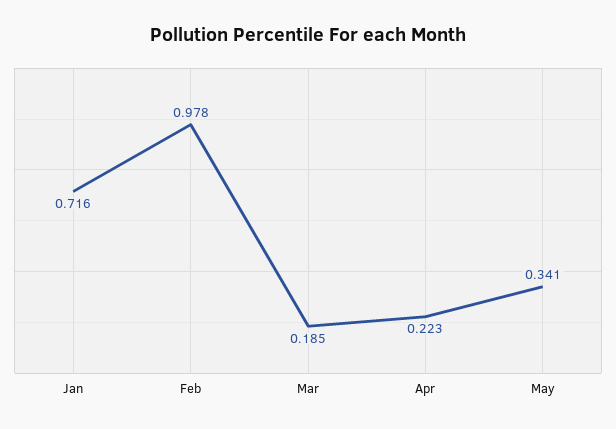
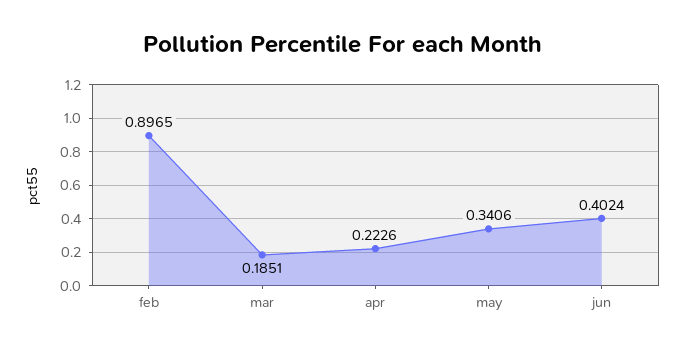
Jan: 0.716 -> none
Feb: 0.978 -> 0.8965
jun: none -> 0.4024

